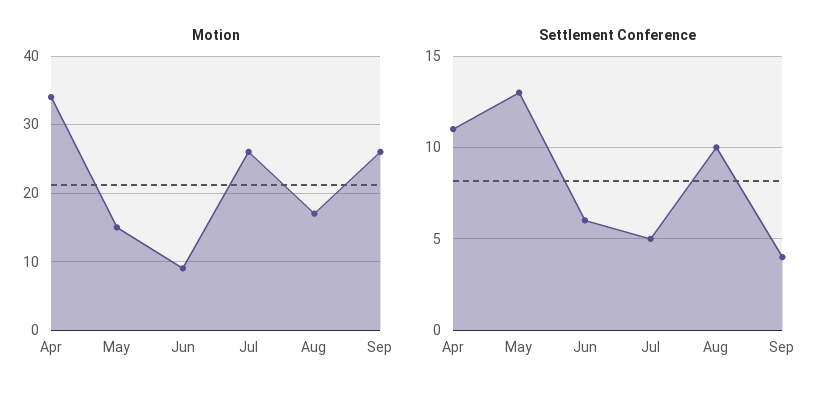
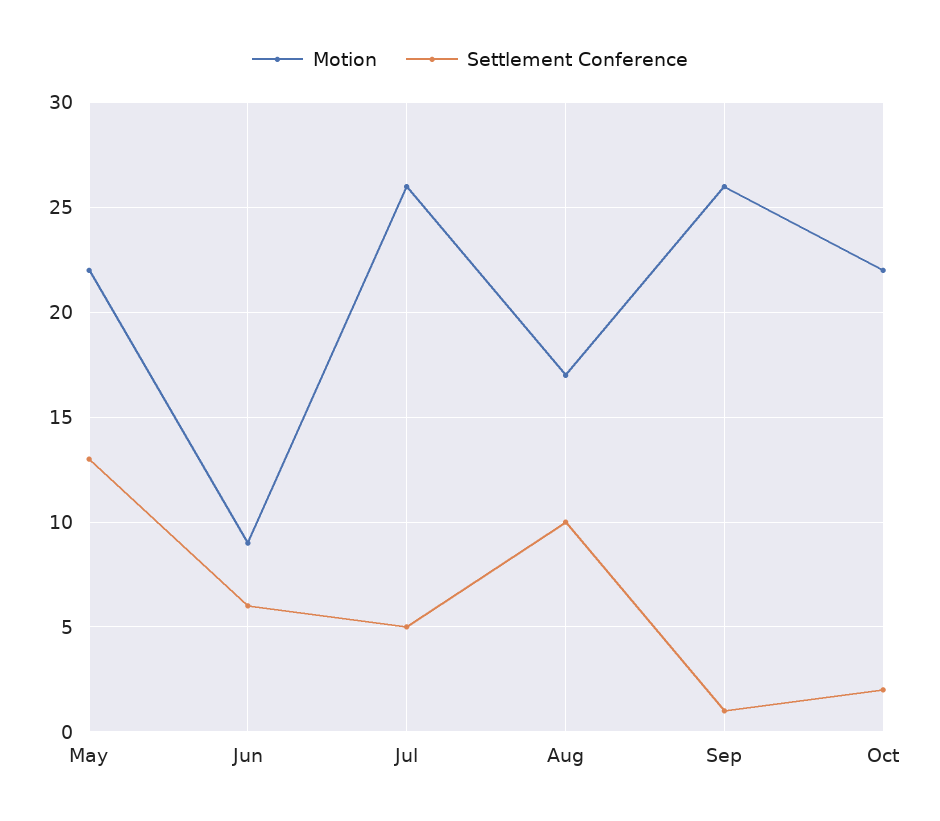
Motion, Apr: 34 -> none
Motion, May: 15 -> 22
Settlement Conference, Apr: 11 -> none
Settlement Conference, Sep: 4 -> 1
Motion, Oct: none -> 22
Settlement Conference, Oct: none -> 2

